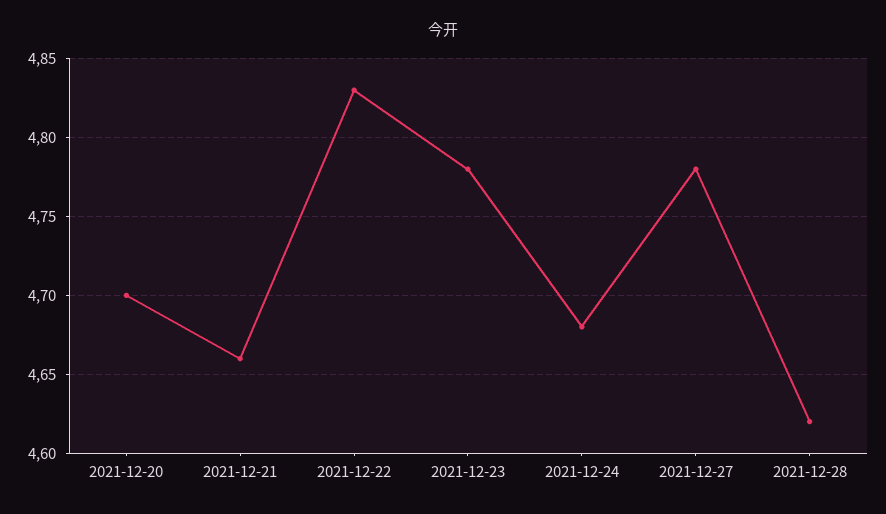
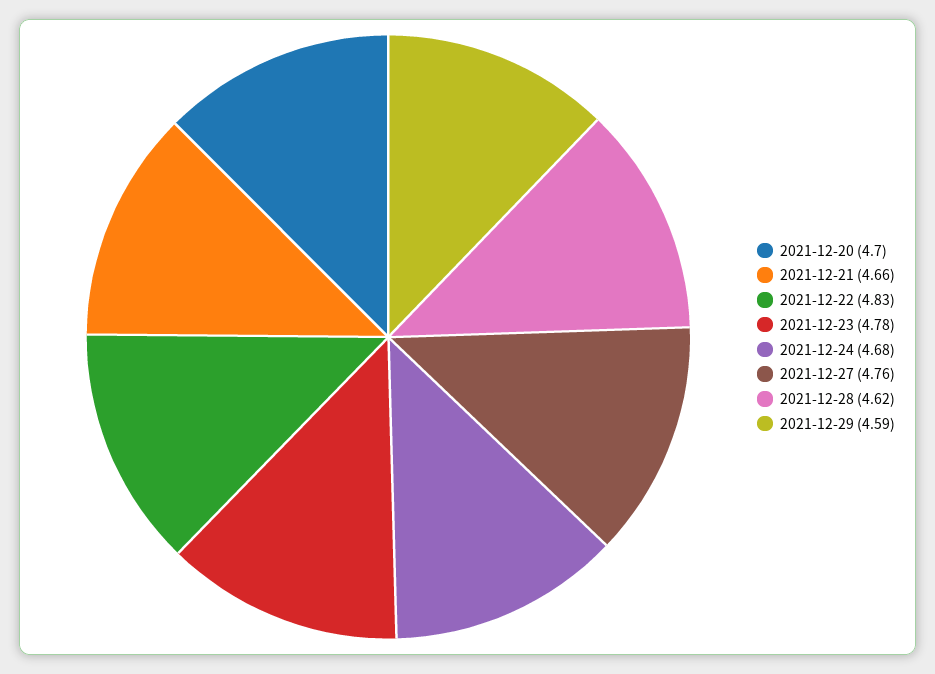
2021-12-27: 4.78 -> 4.76
2021-12-29: none -> 4.59

